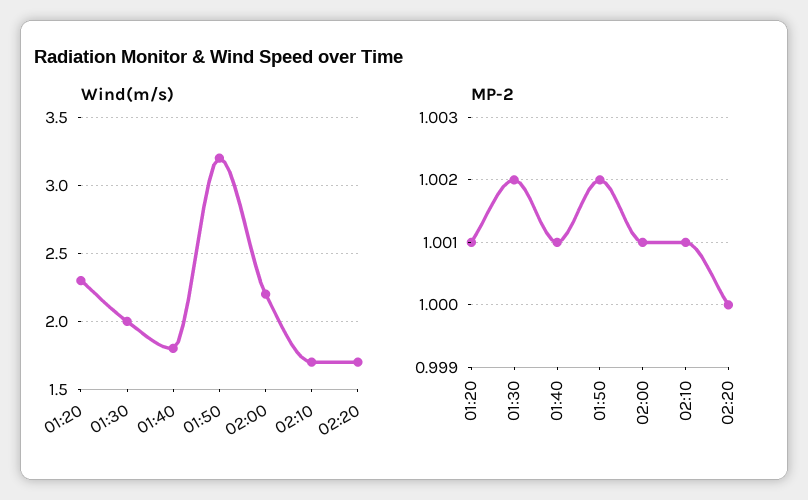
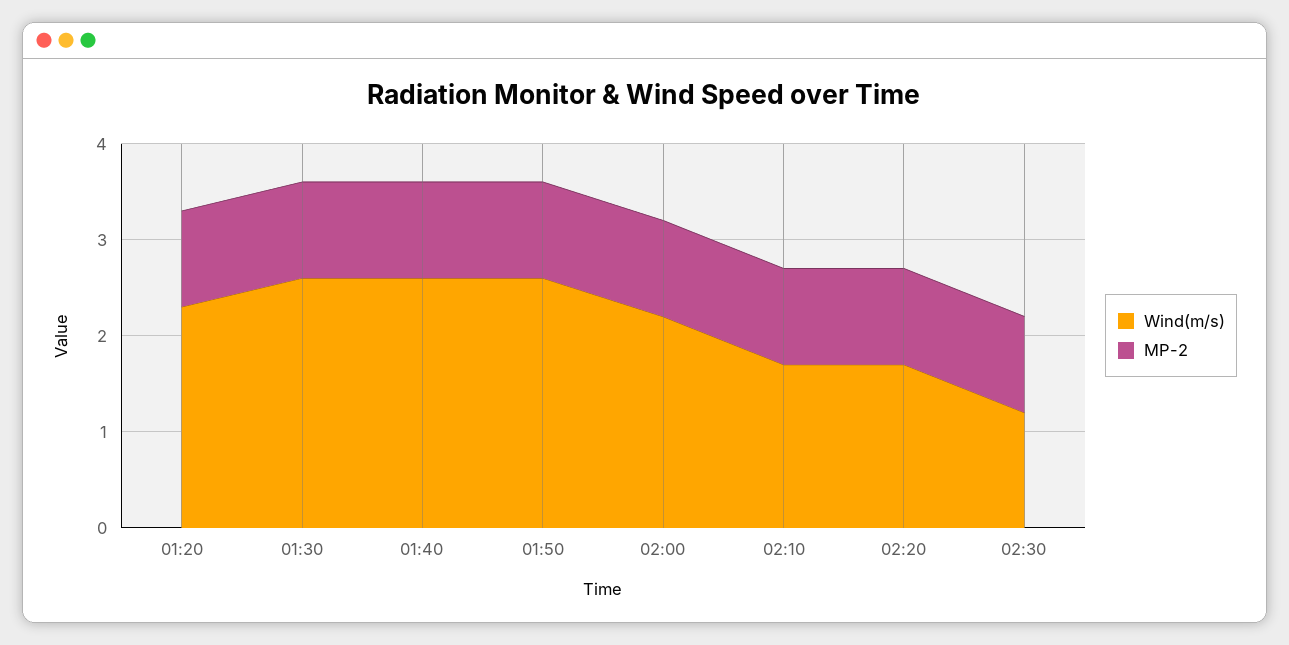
Wind(m/s), 01:30: 2 -> 2.6
Wind(m/s), 01:40: 1.8 -> 2.6
Wind(m/s), 01:50: 3.2 -> 2.6
Wind(m/s), 02:30: none -> 1.2
MP-2, 02:30: none -> 1

